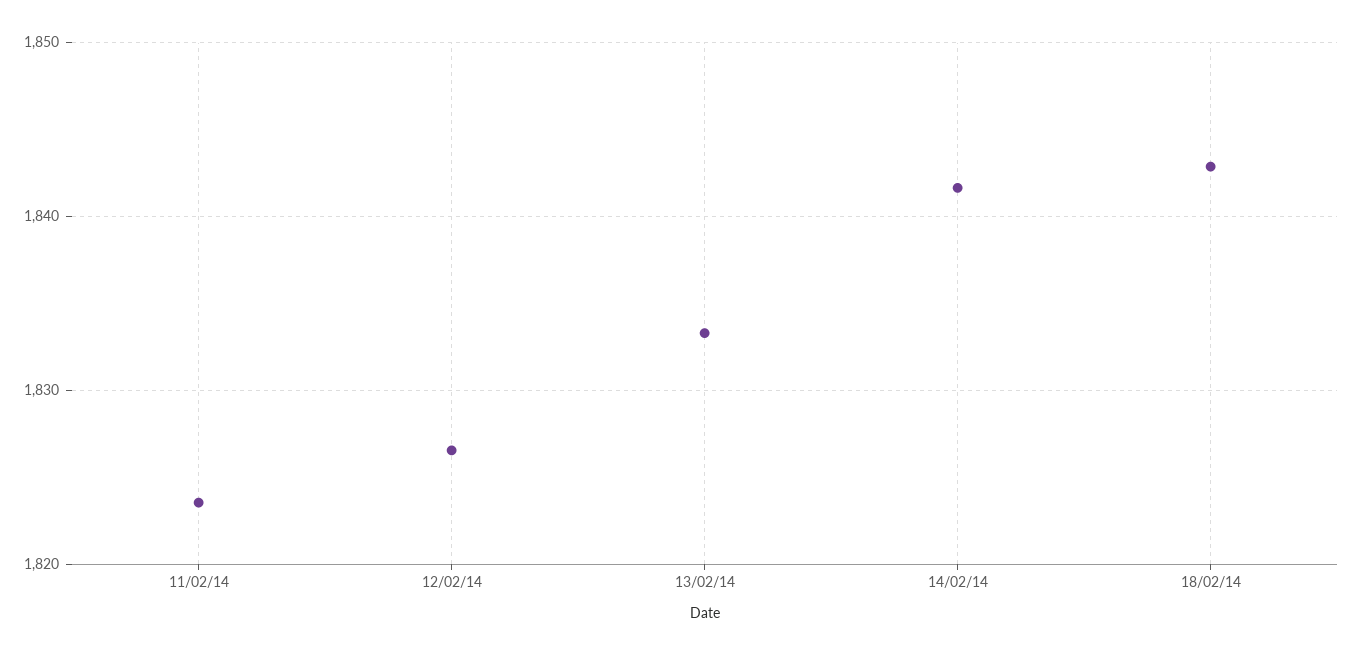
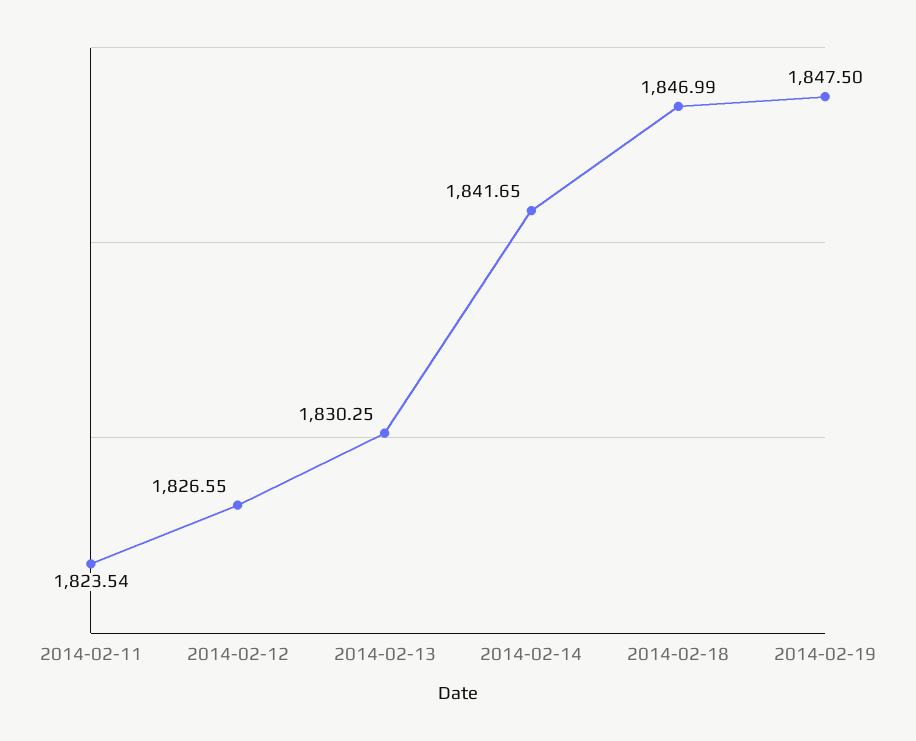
13/02/14: 1833 -> 1830.25
18/02/14: 1843 -> 1846.99
2014-02-19: none -> 1847.5

